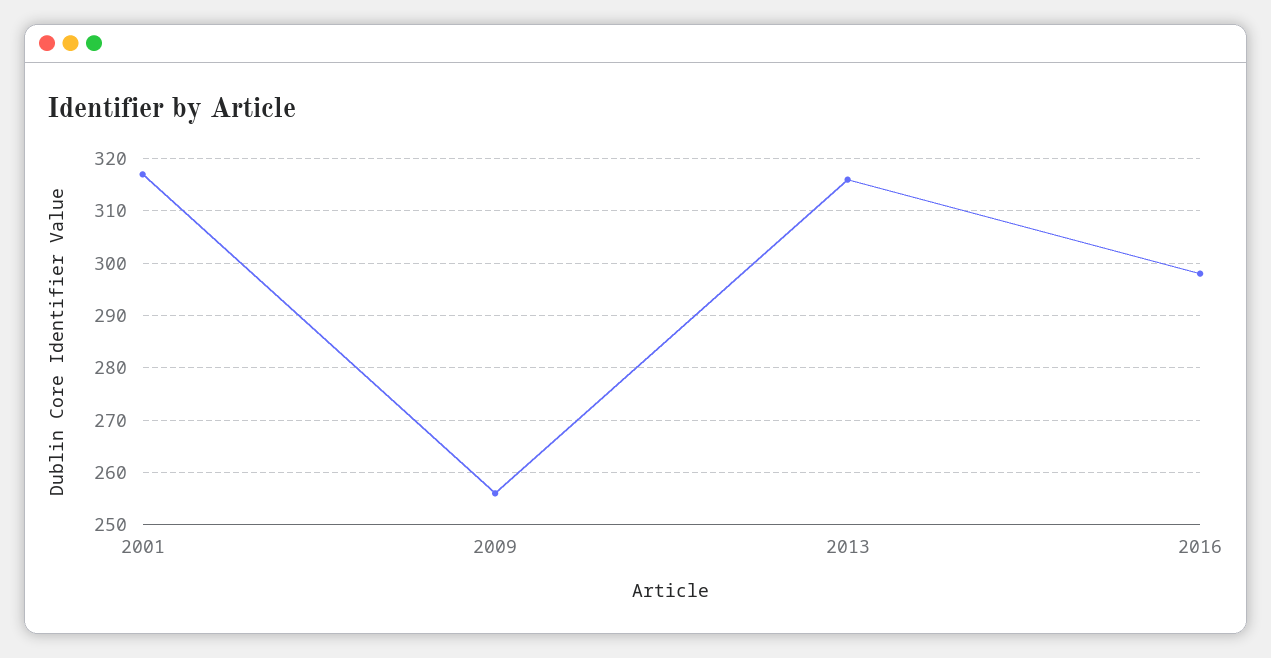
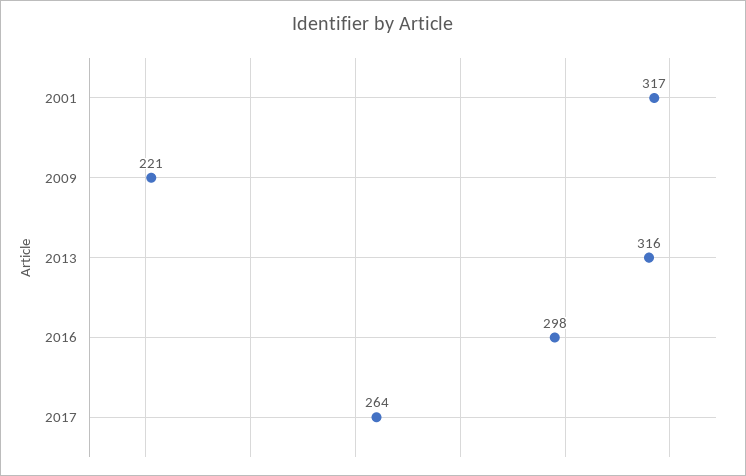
2009: 255 -> 221
2017: none -> 264

